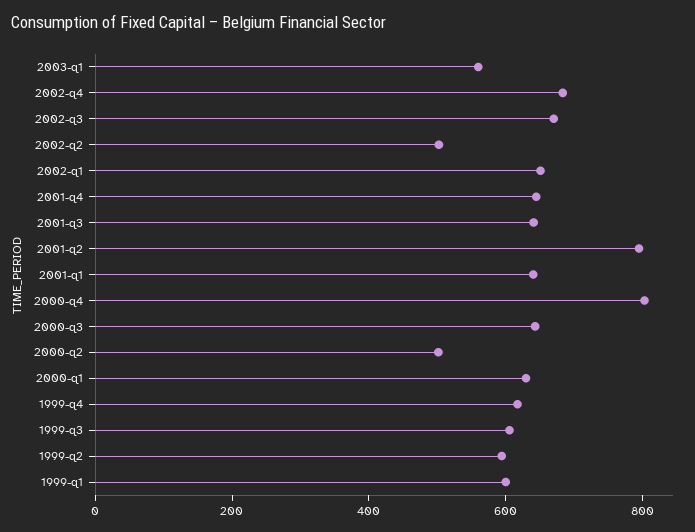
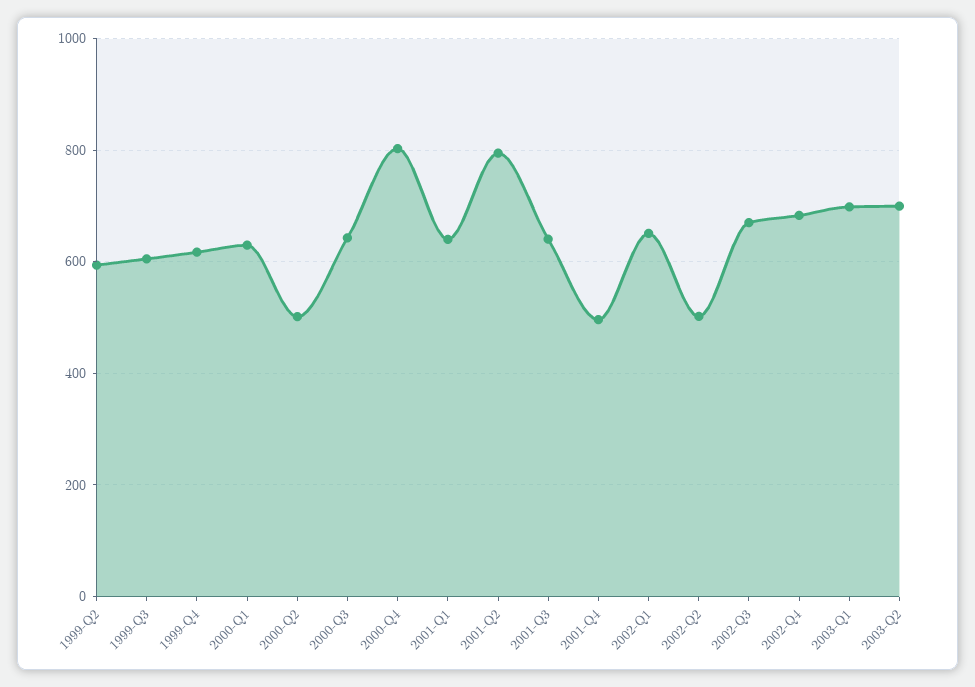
2003-q1: 550 -> 700
2001-q4: 650 -> 500
1999-q1: 600 -> none
2003-Q2: none -> 700

